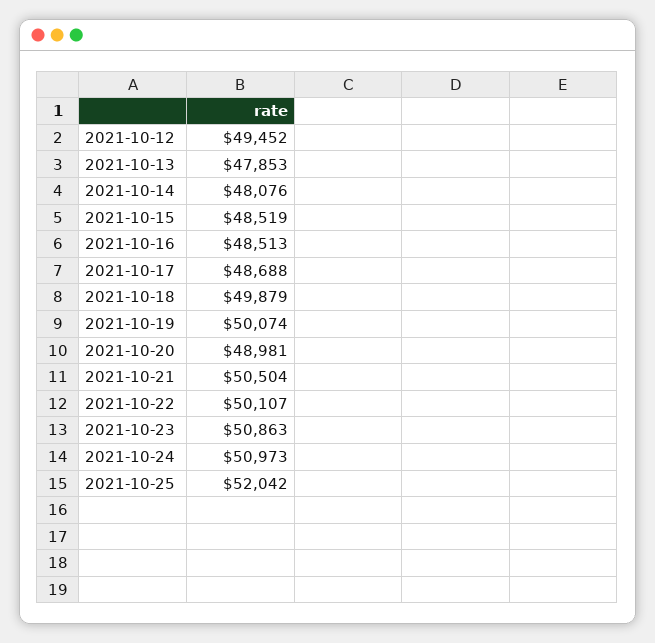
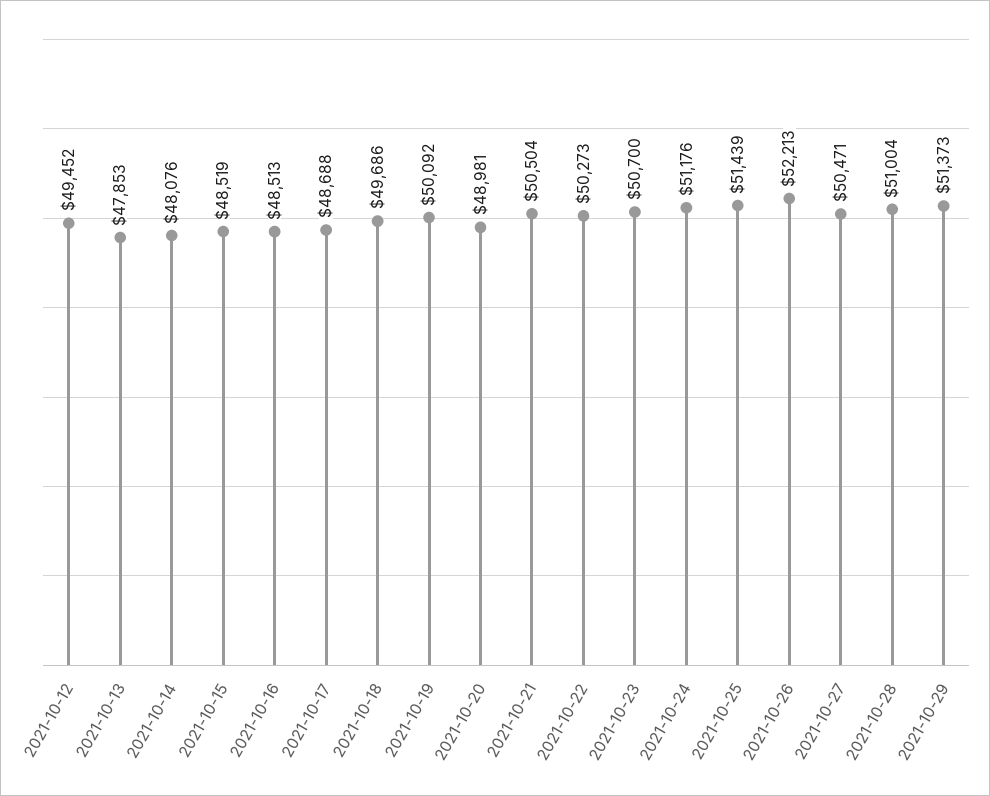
2021-10-18: 49879 -> 49686
2021-10-19: 50074 -> 50092
2021-10-22: 50107 -> 50273
2021-10-23: 50863 -> 50700
2021-10-24: 50973 -> 51176
2021-10-25: 52042 -> 51439
2021-10-26: none -> 52213
2021-10-27: none -> 50471
2021-10-28: none -> 51004
2021-10-29: none -> 51373

